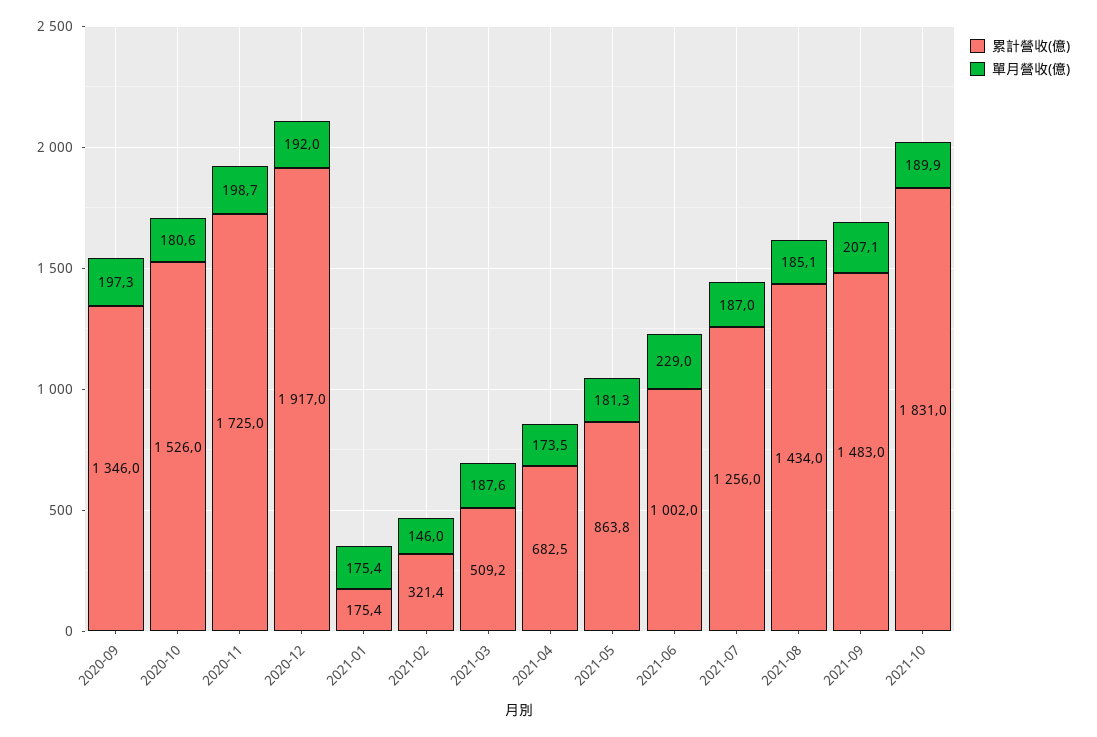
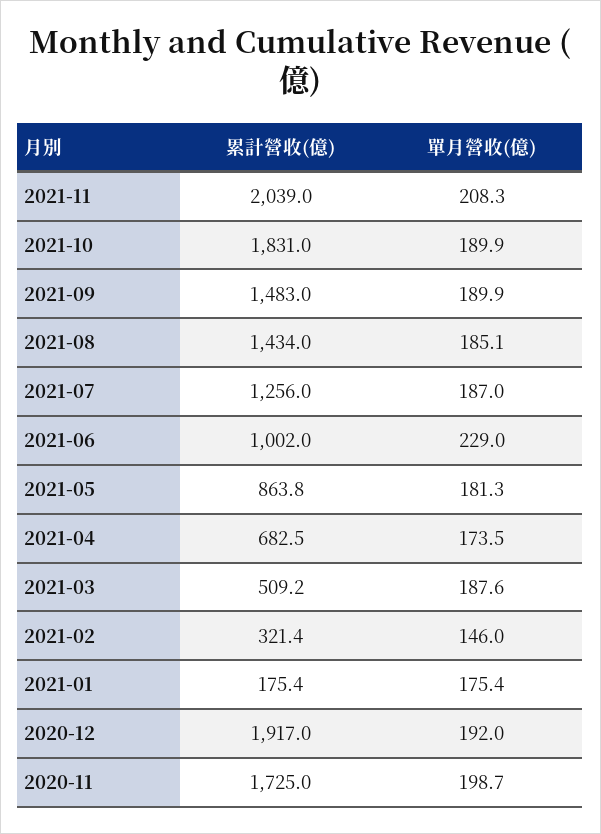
累計營收(億), 2020-09: 1346 -> none
單月營收(億), 2020-09: 197.3 -> none
累計營收(億), 2020-10: 1526 -> none
單月營收(億), 2020-10: 180.6 -> none
單月營收(億), 2021-09: 207.1 -> 189.9
累計營收(億), 2021-11: none -> 2039
單月營收(億), 2021-11: none -> 208.3

